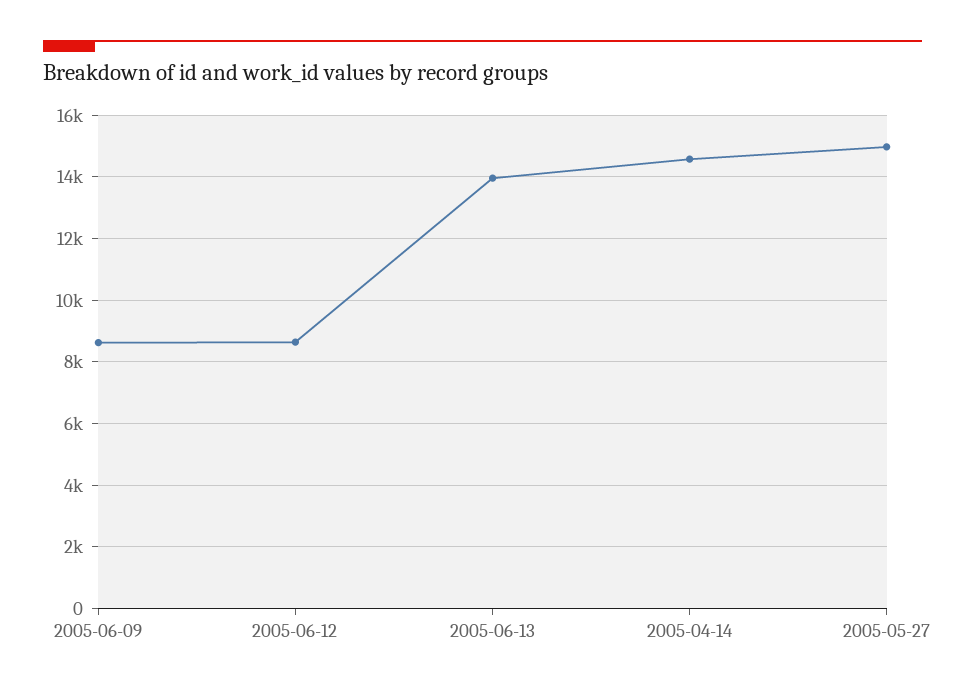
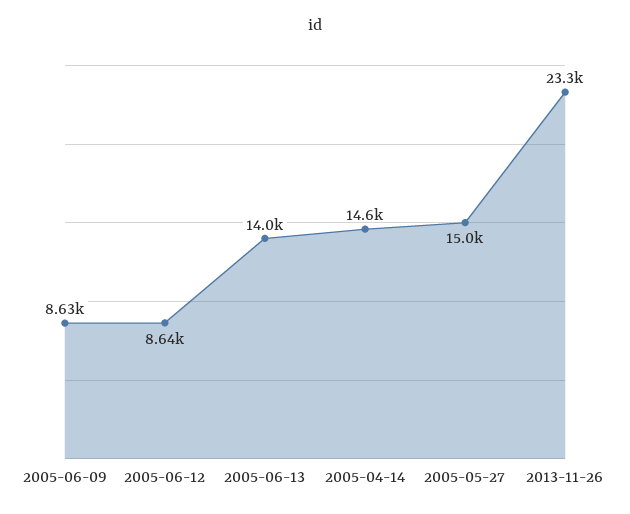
2013-11-26: none -> 23300

